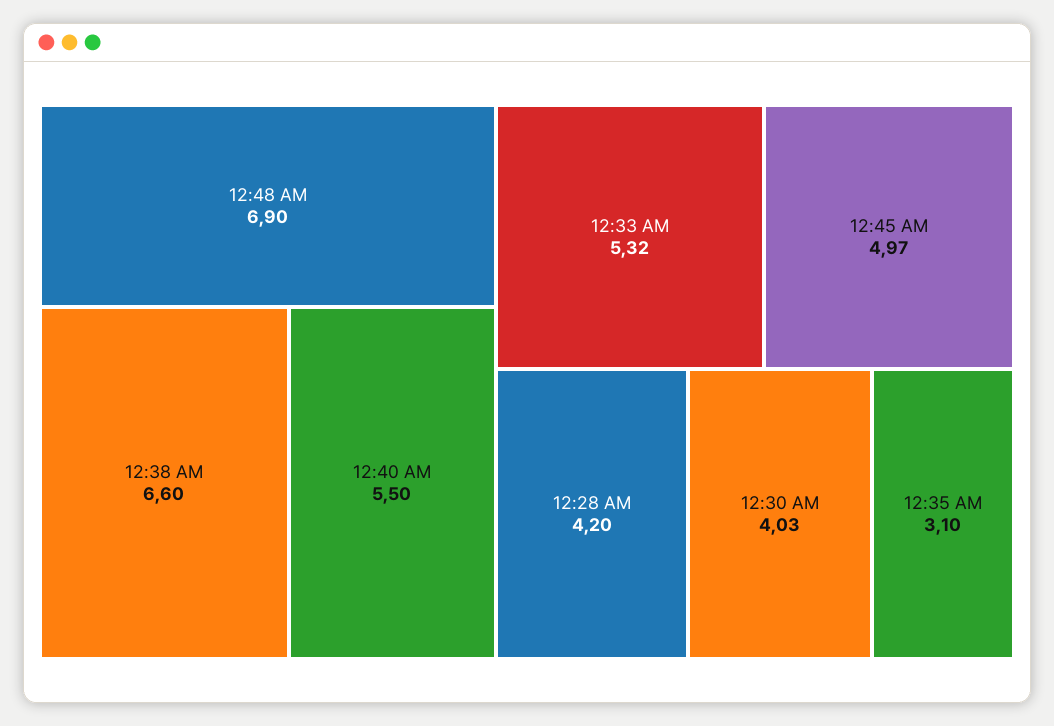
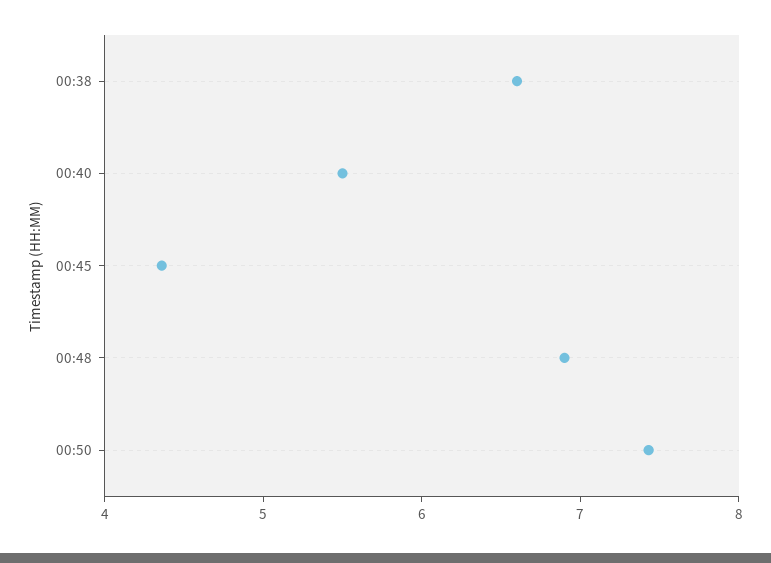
12:33 AM: 5.32 -> none
12:45 AM: 4.97 -> 4.4
12:28 AM: 4.2 -> none
12:30 AM: 4.03 -> none
12:35 AM: 3.1 -> none
00:50: none -> 7.4

